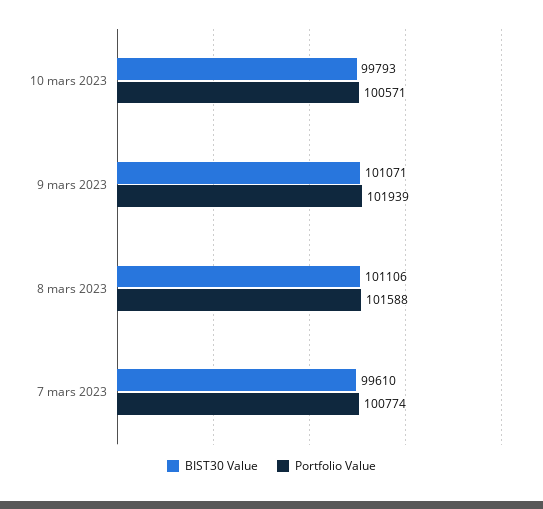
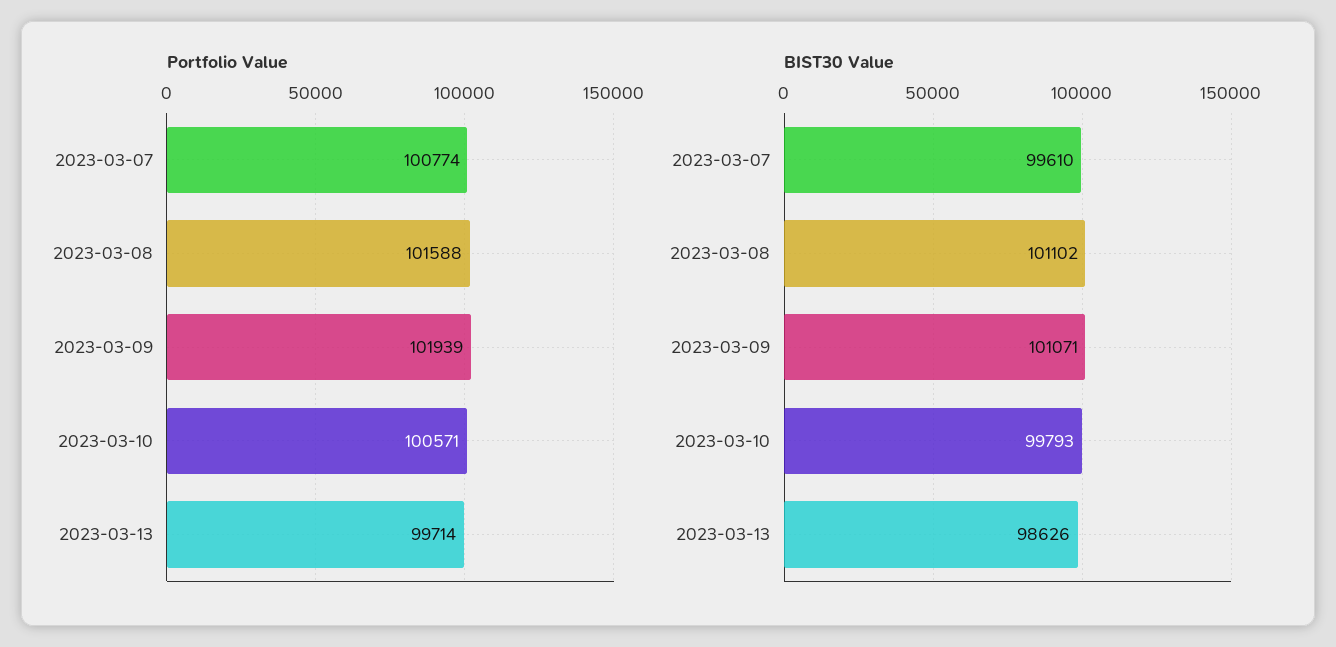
BIST30 Value, 8 mars 2023: 101106 -> 101102
Portfolio Value, 2023-03-13: none -> 99714
BIST30 Value, 2023-03-13: none -> 98626

